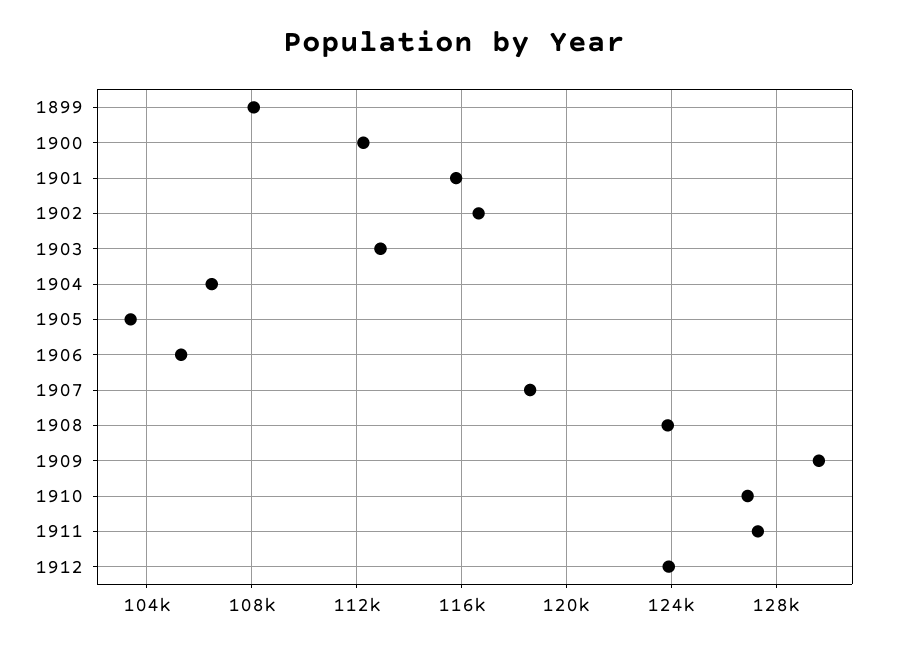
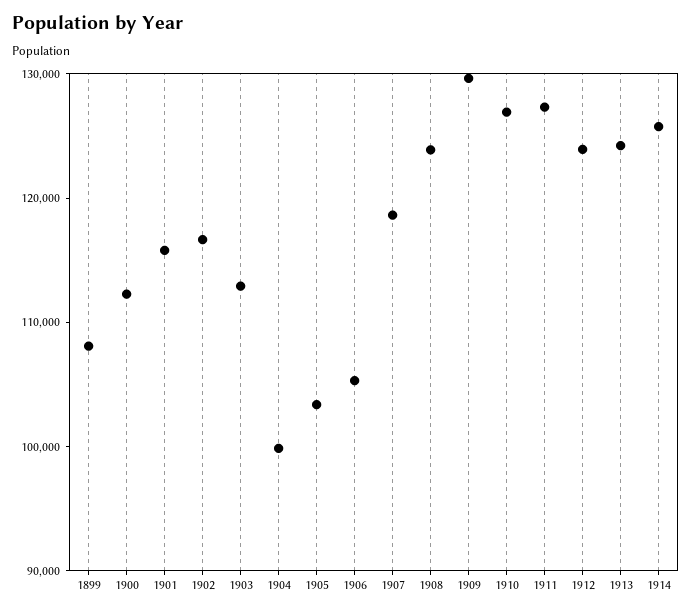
1904: 106500 -> 100000
1913: none -> 124000
1914: none -> 126000

